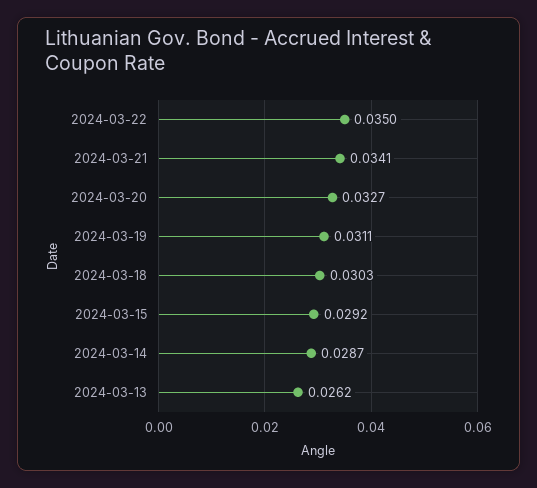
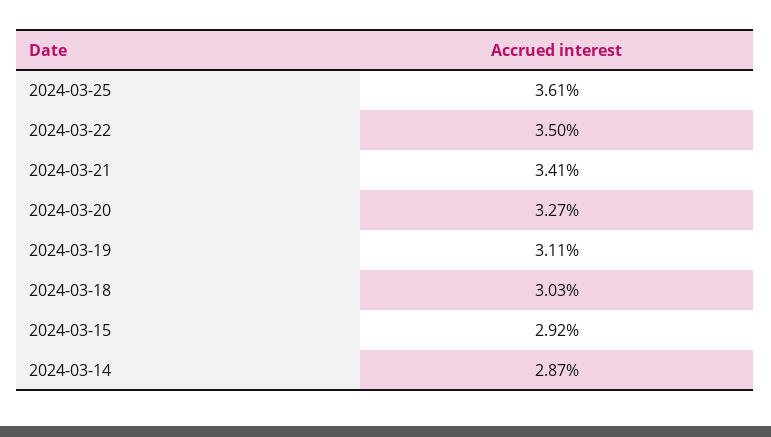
2024-03-13: 0.0262 -> none
2024-03-25: none -> 0.0361

